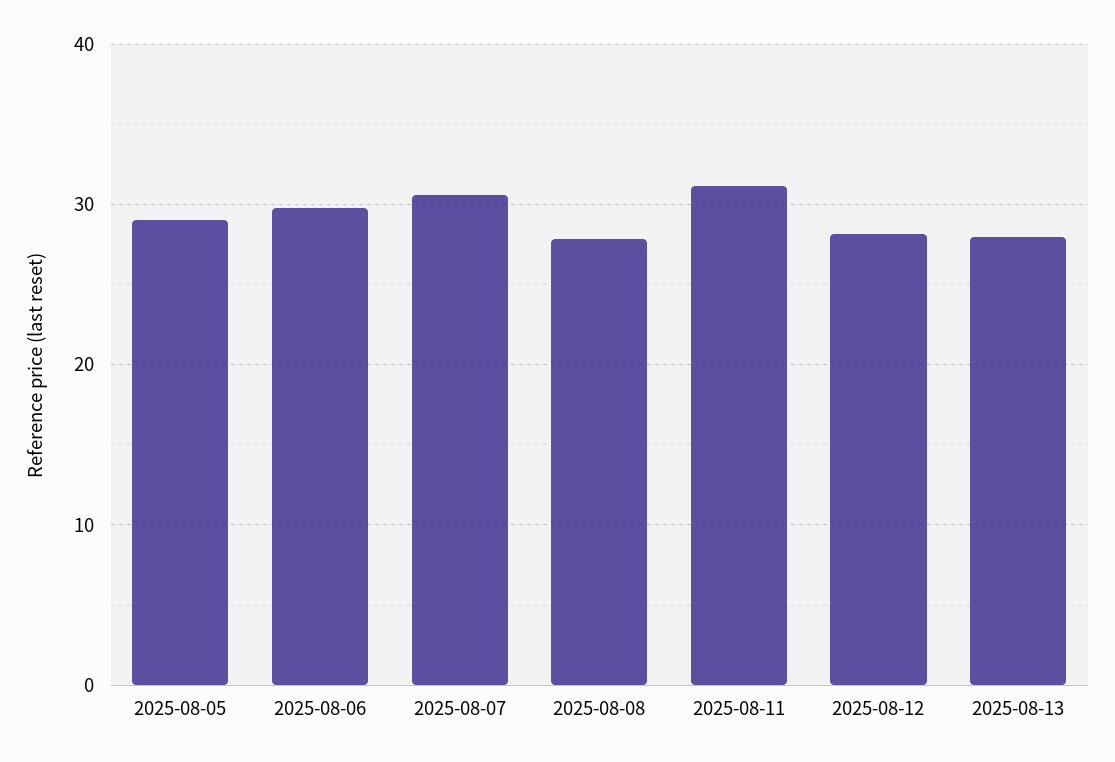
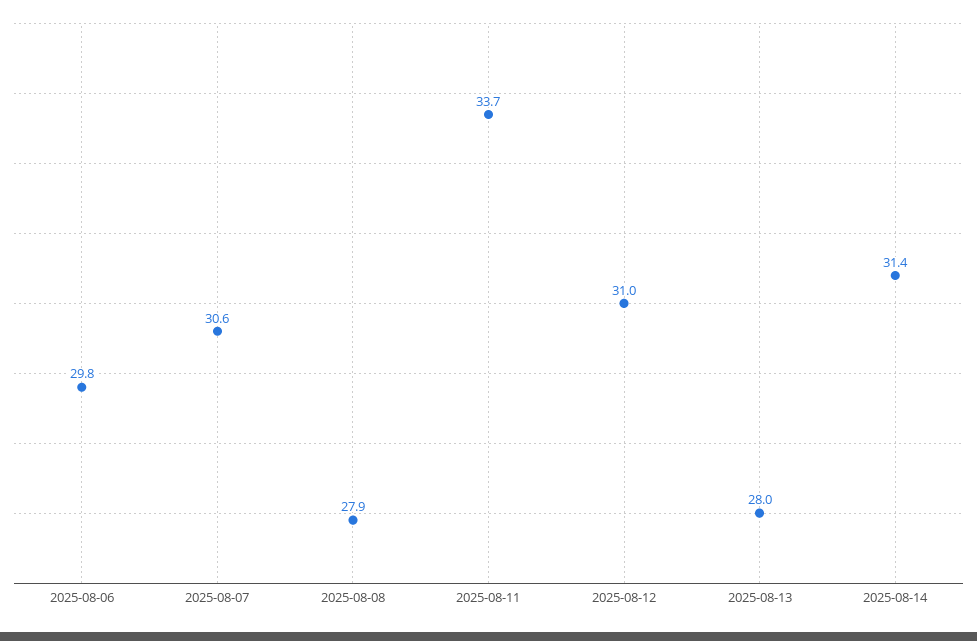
2025-08-05: 29 -> none
2025-08-11: 31 -> 33.7
2025-08-12: 28 -> 31
2025-08-14: none -> 31.4

